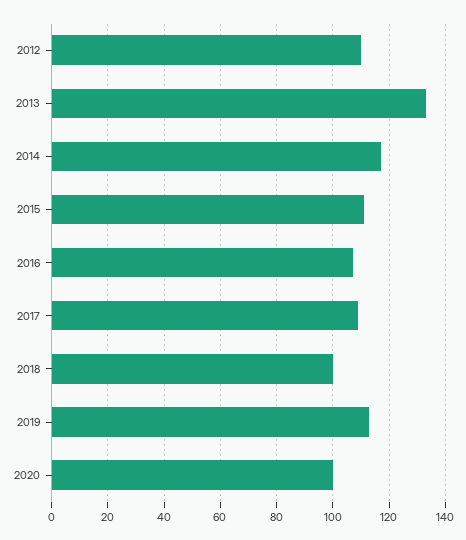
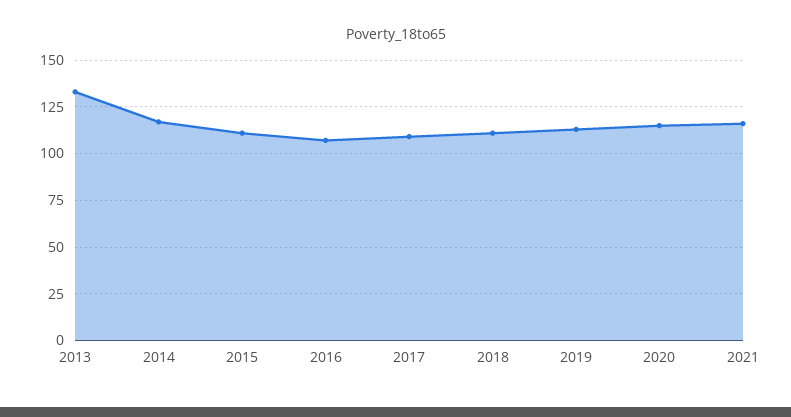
2012: 110 -> none
2018: 100 -> 110
2020: 100 -> 115
2021: none -> 115

